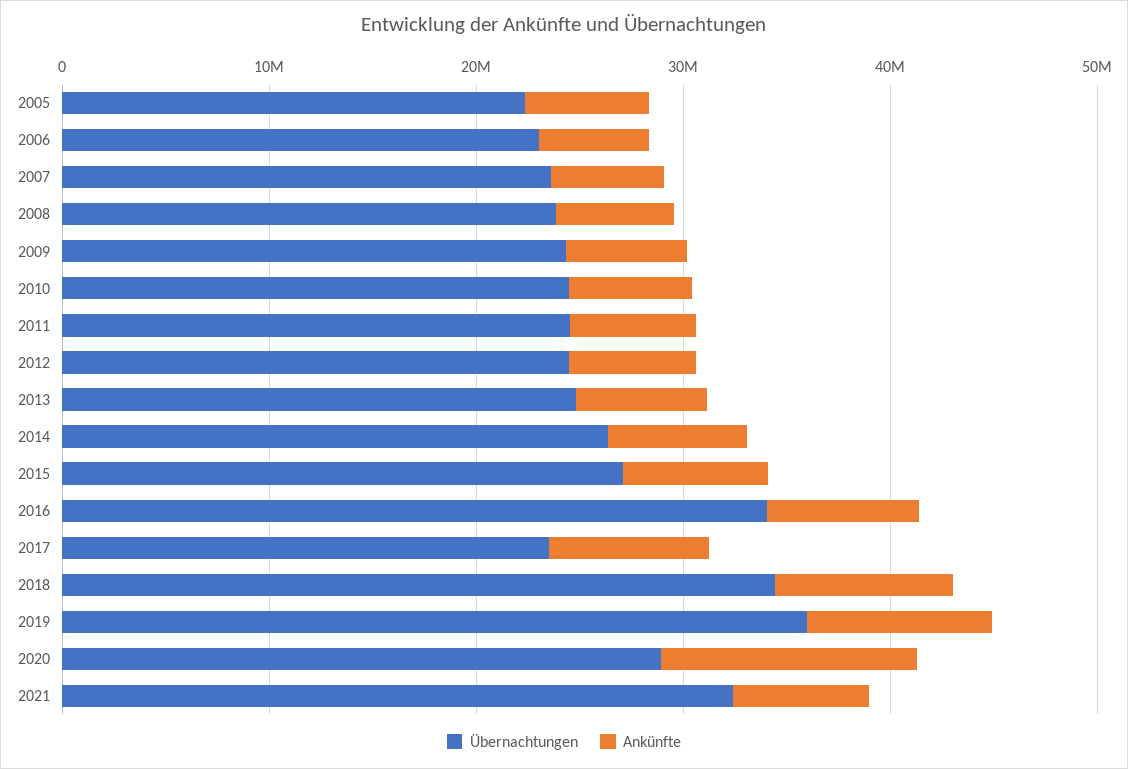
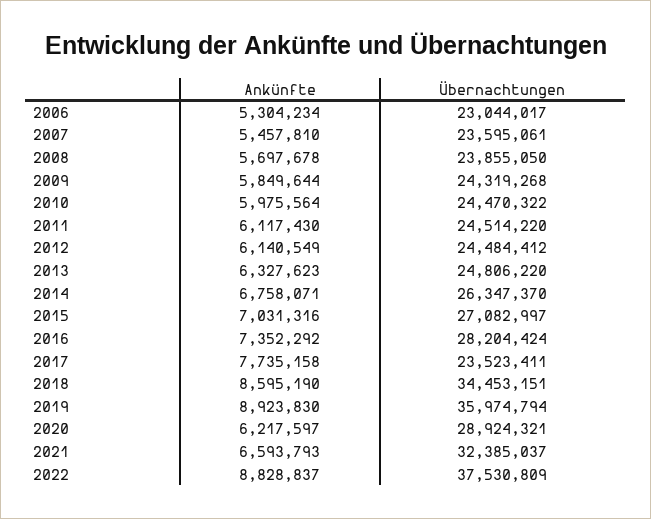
Übernachtungen, 2005: 22000000 -> none
Ankünfte, 2005: 6000000 -> none
Übernachtungen, 2016: 34000000 -> 28204424
Ankünfte, 2020: 12000000 -> 6217597
Ankünfte, 2022: none -> 8828837
Übernachtungen, 2022: none -> 37530809

